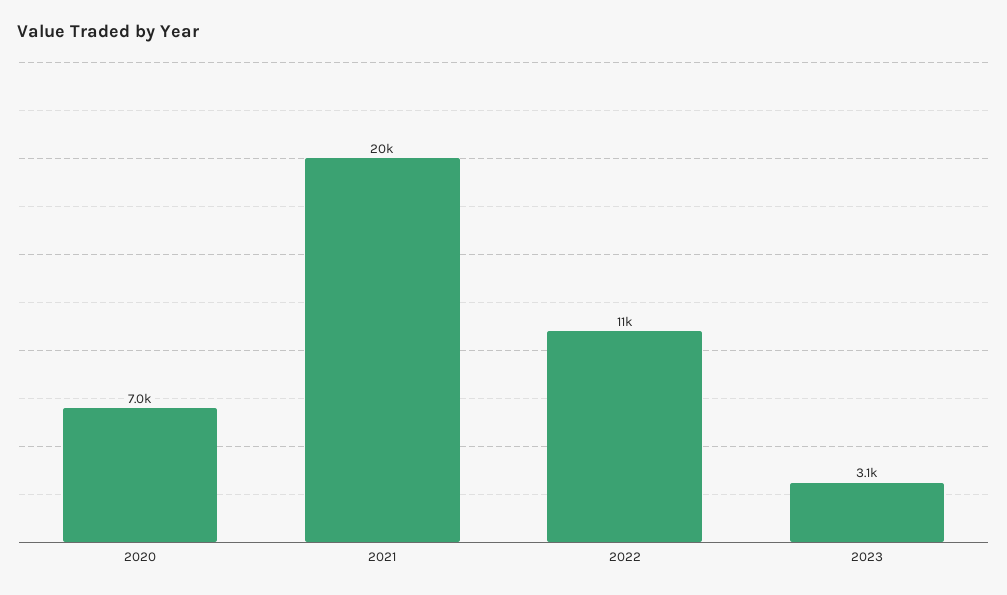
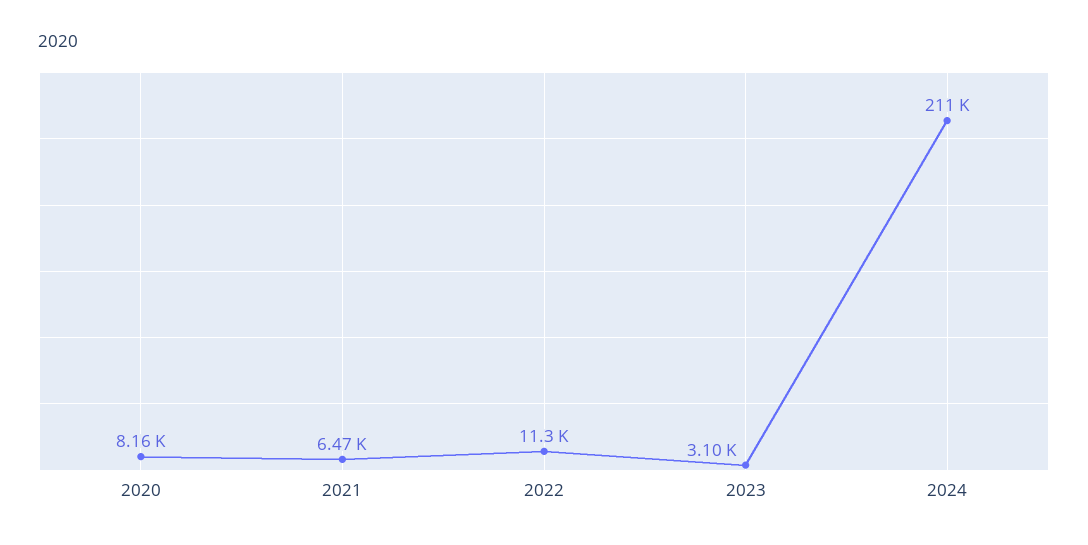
2020: 7000 -> 8160
2021: 20000 -> 6470
2024: none -> 211000

